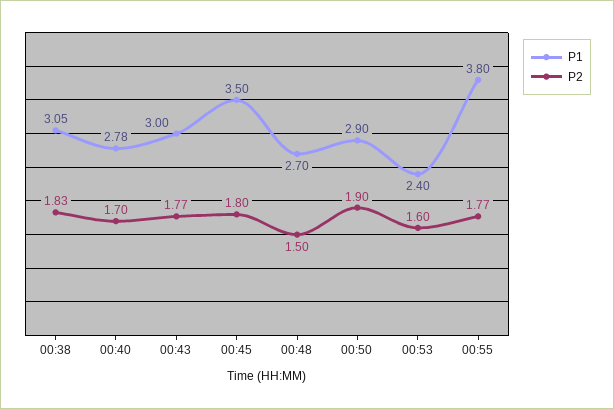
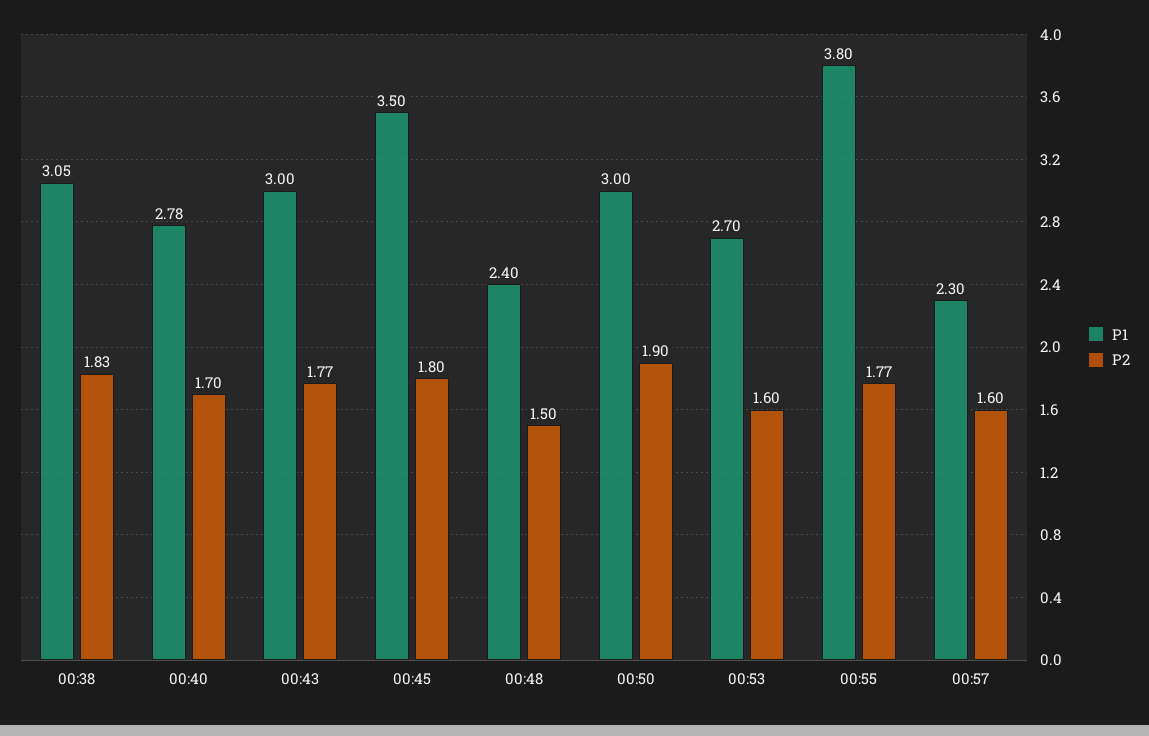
P1, 00:48: 2.7 -> 2.4
P1, 00:50: 2.9 -> 3
P1, 00:53: 2.4 -> 2.7
P1, 00:57: none -> 2.3
P2, 00:57: none -> 1.6

